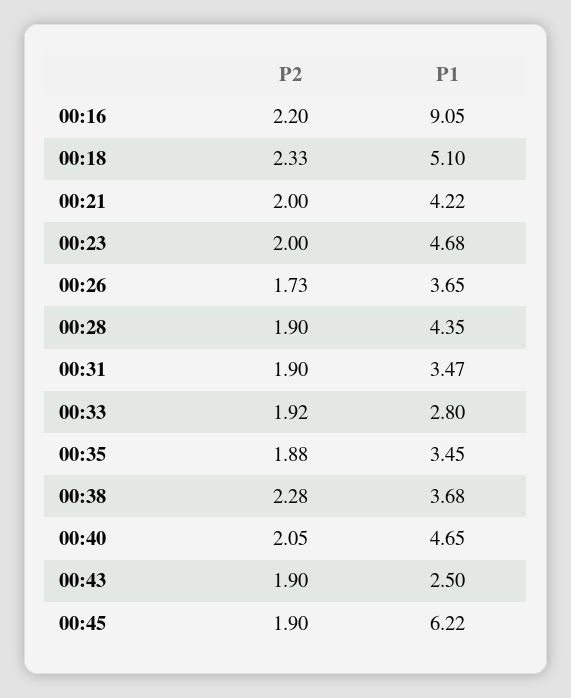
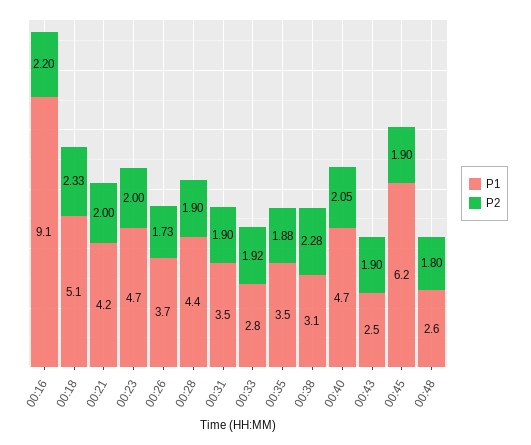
P1, 00:38: 3.68 -> 3.1
P1, 00:48: none -> 2.6
P2, 00:48: none -> 1.8

